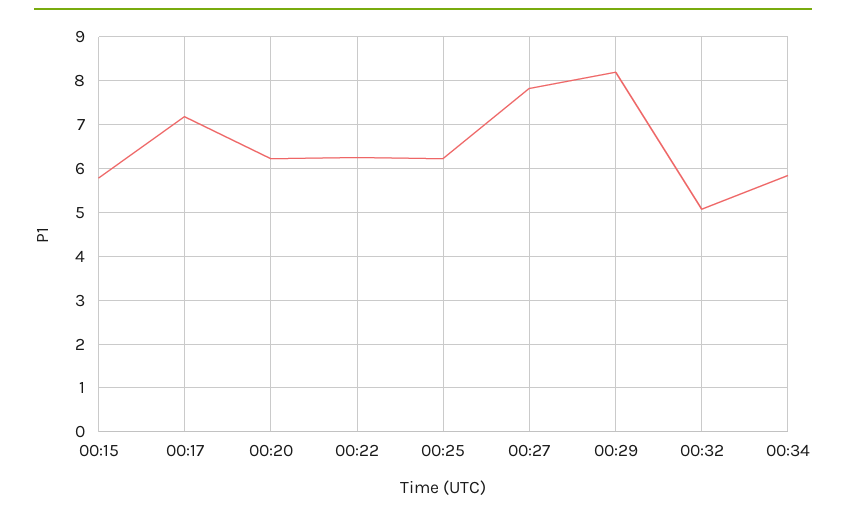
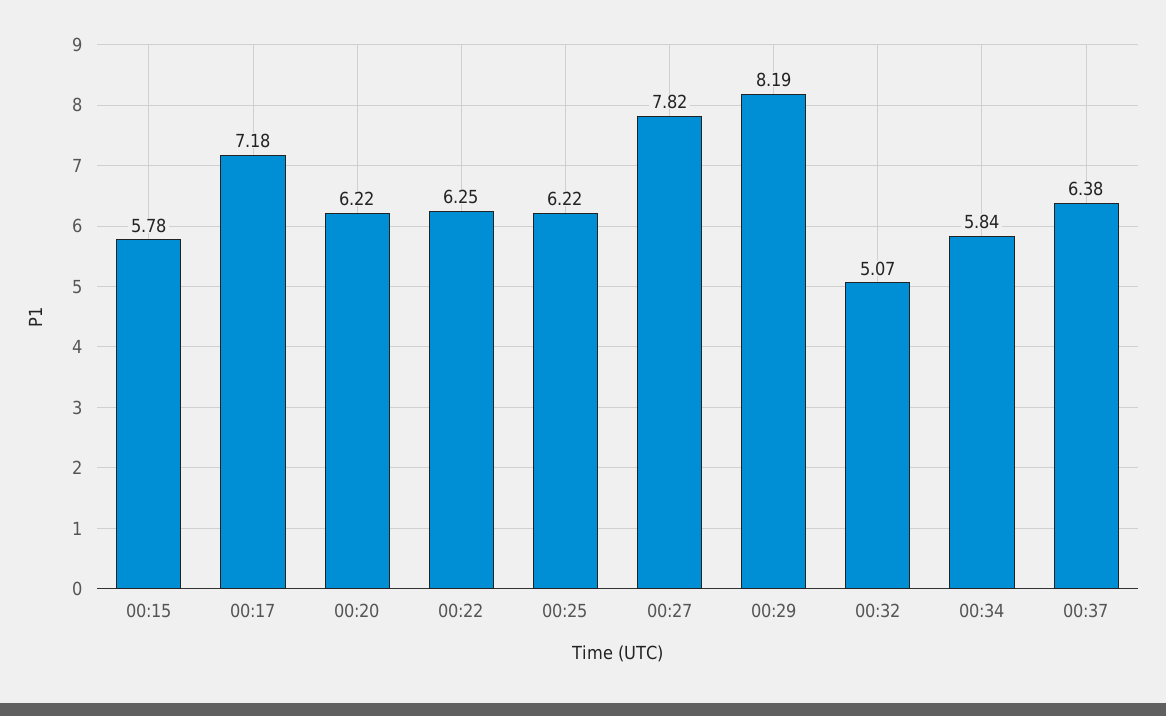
00:37: none -> 6.38

